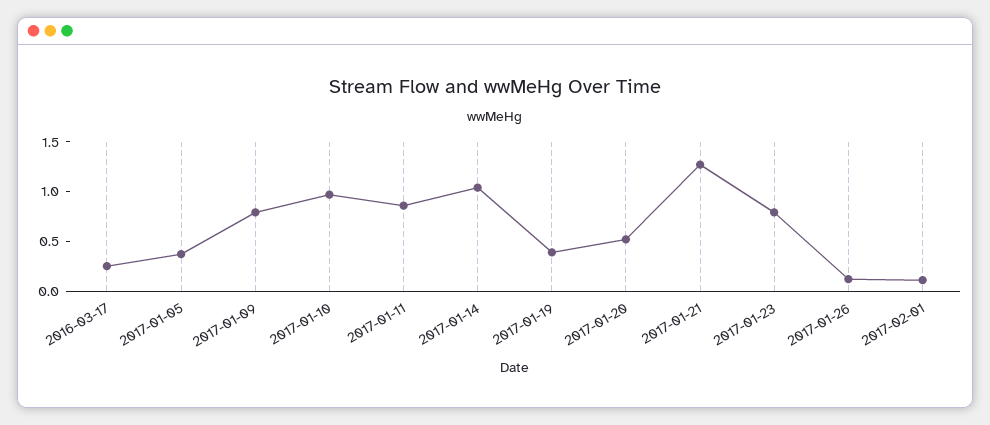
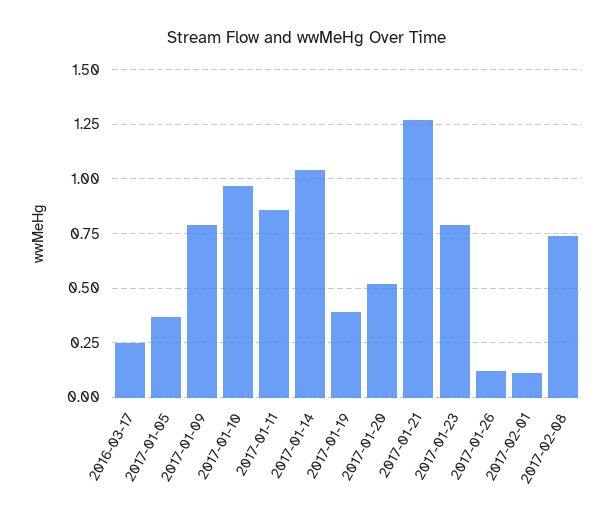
2017-02-08: none -> 0.75

